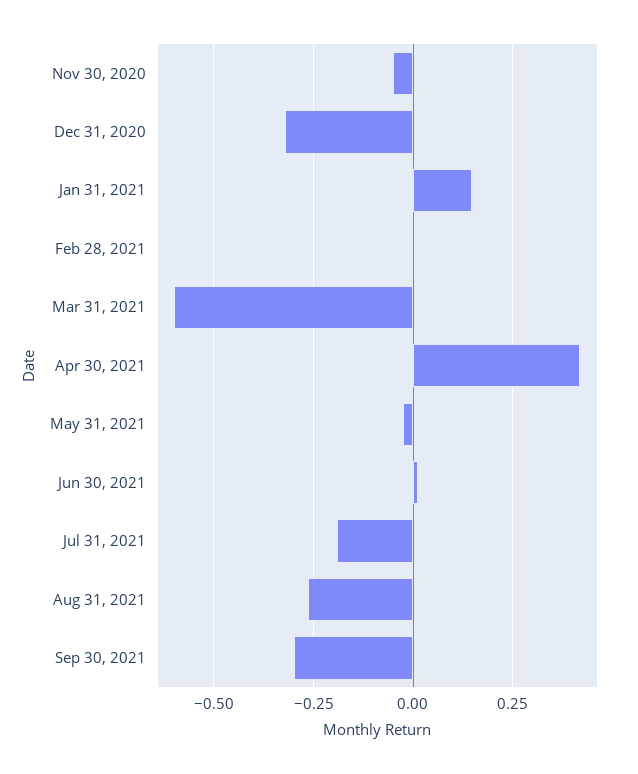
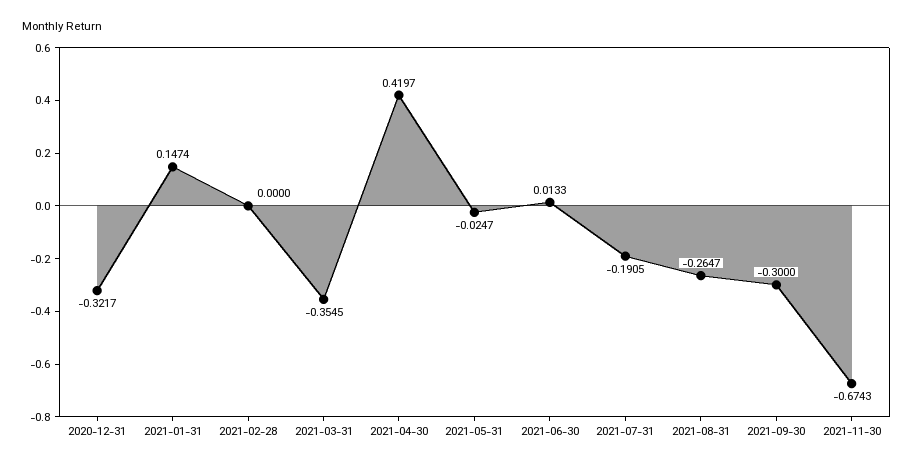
Nov 30, 2020: -0.05 -> none
Mar 31, 2021: -0.6 -> -0.3545
2021-11-30: none -> -0.6743

